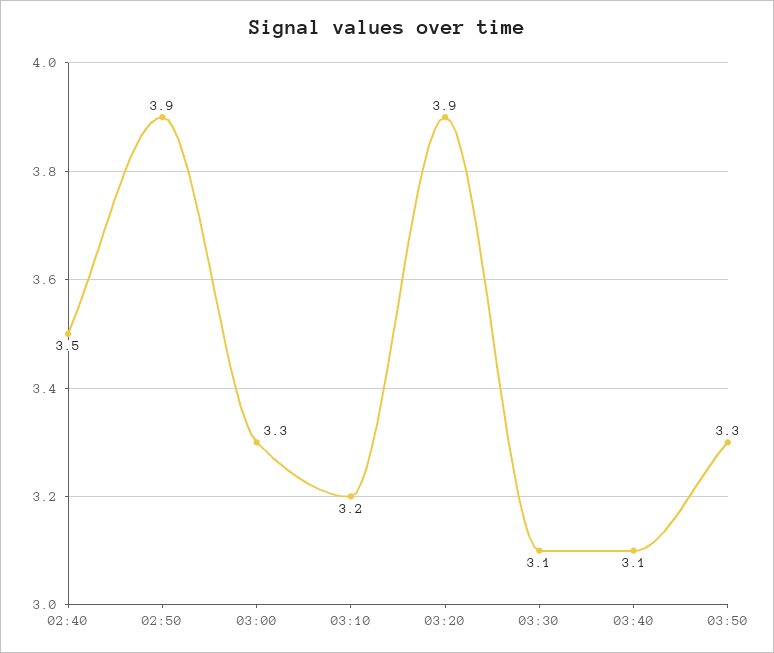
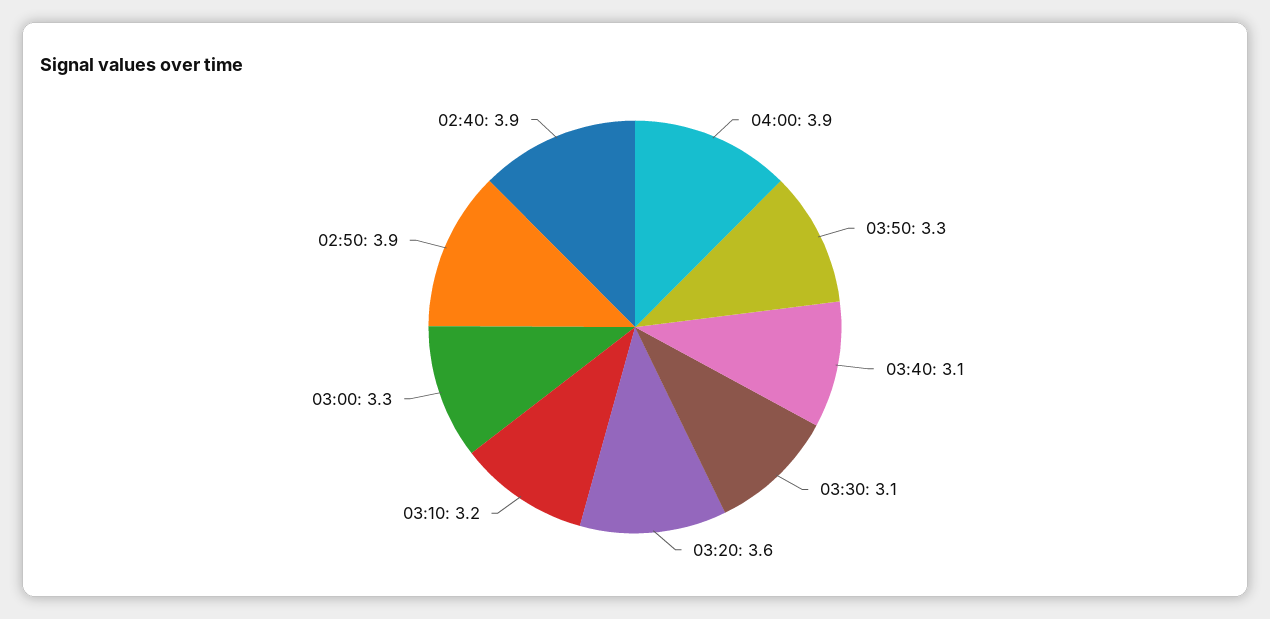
02:40: 3.5 -> 3.9
03:20: 3.9 -> 3.6
04:00: none -> 3.9

